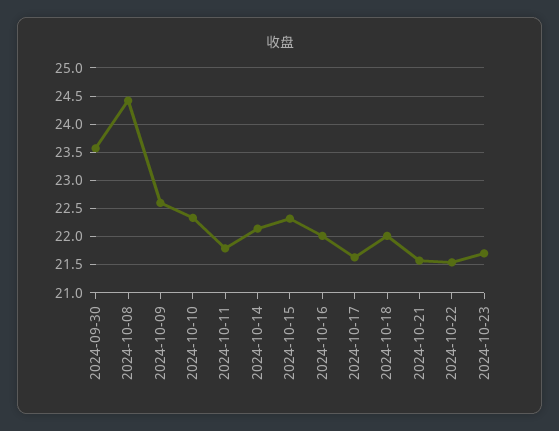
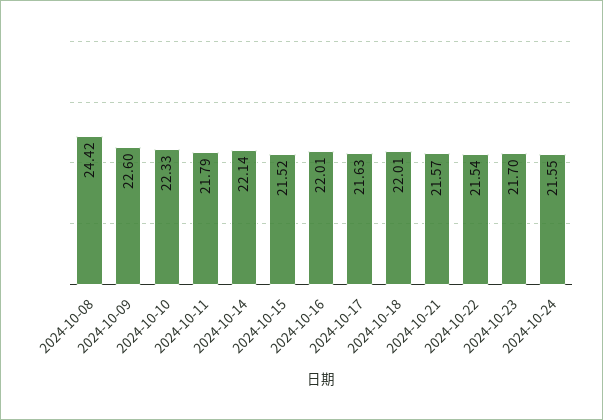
2024-09-30: 23.5 -> none
2024-10-15: 22.25 -> 21.52
2024-10-24: none -> 21.55

